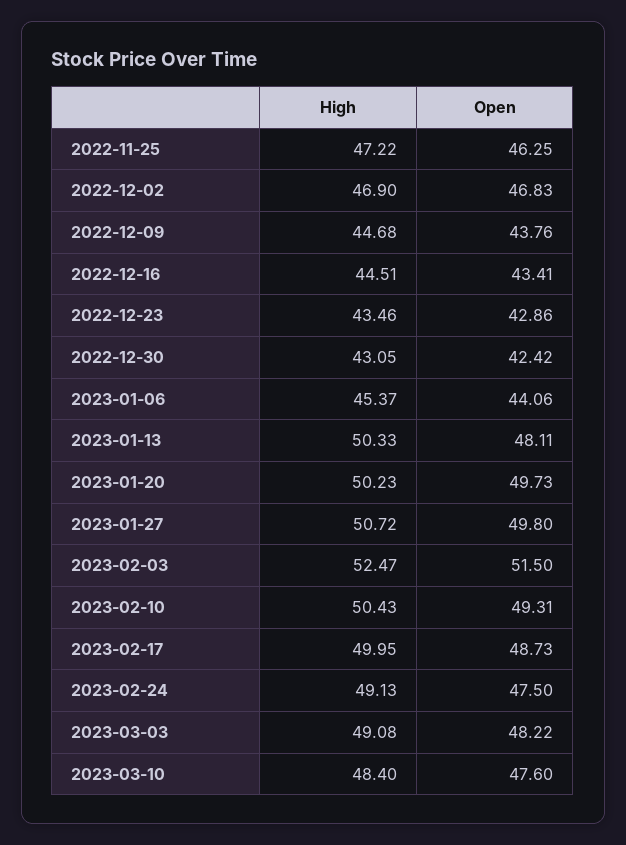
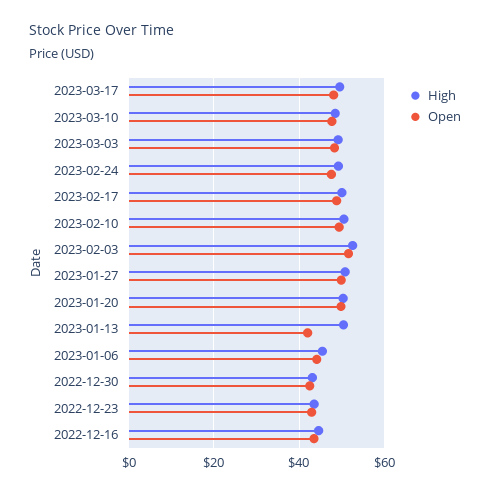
High, 2022-11-25: 47.22 -> none
Open, 2022-11-25: 46.25 -> none
High, 2022-12-02: 46.9 -> none
Open, 2022-12-02: 46.83 -> none
High, 2022-12-09: 44.68 -> none
Open, 2022-12-09: 43.76 -> none
Open, 2023-01-13: 48.11 -> 42
High, 2023-03-17: none -> 50
Open, 2023-03-17: none -> 48

